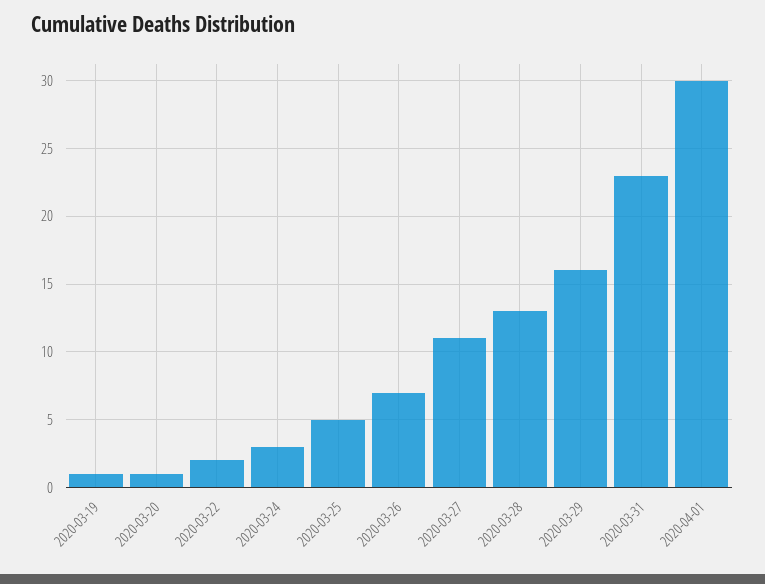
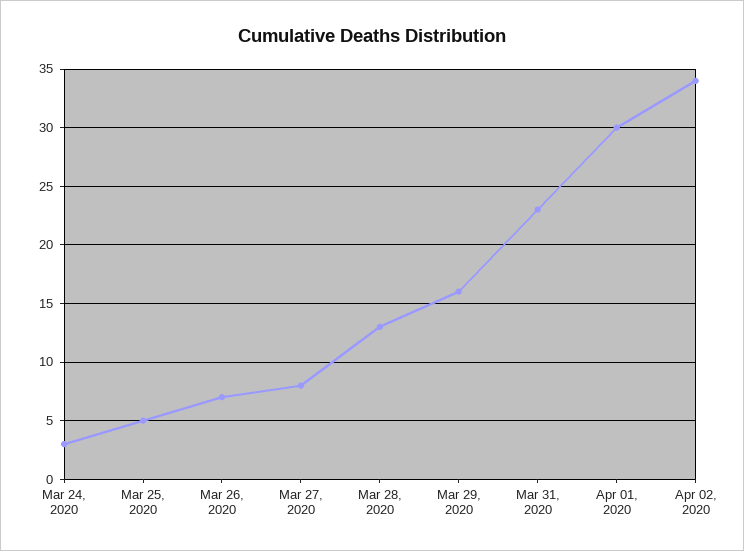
2020-03-19: 1 -> none
2020-03-20: 1 -> none
2020-03-22: 2 -> none
2020-03-27: 11 -> 8
Apr 02, 2020: none -> 34

